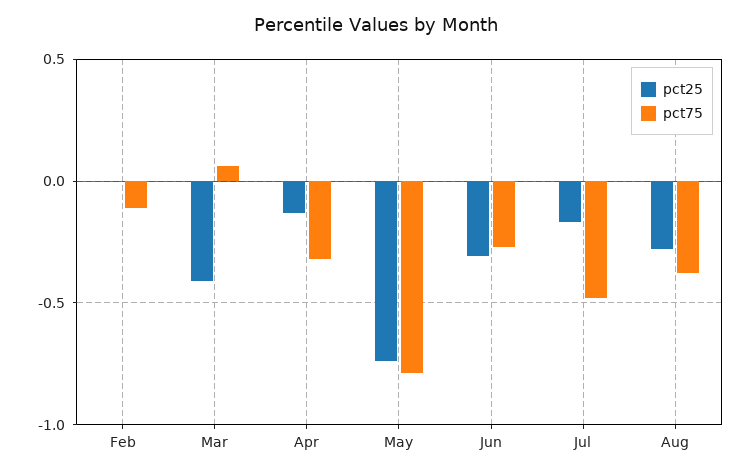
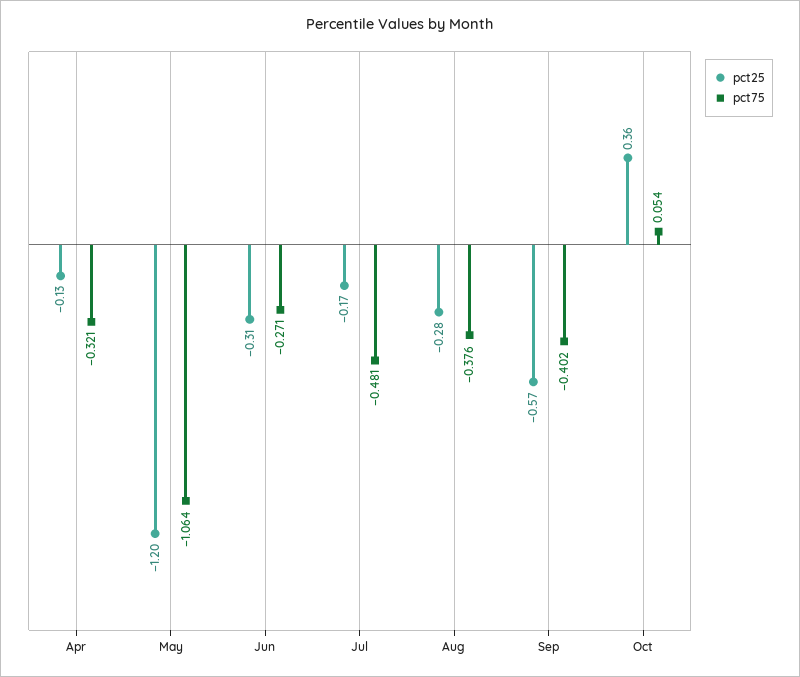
pct25, Feb: 0 -> none
pct75, Feb: -0.1 -> none
pct25, Mar: -0.4 -> none
pct75, Mar: 0.05 -> none
pct25, May: -0.75 -> -1.2
pct75, May: -0.8 -> -1.064
pct25, Sep: none -> -0.57
pct75, Sep: none -> -0.402
pct25, Oct: none -> 0.36
pct75, Oct: none -> 0.054

